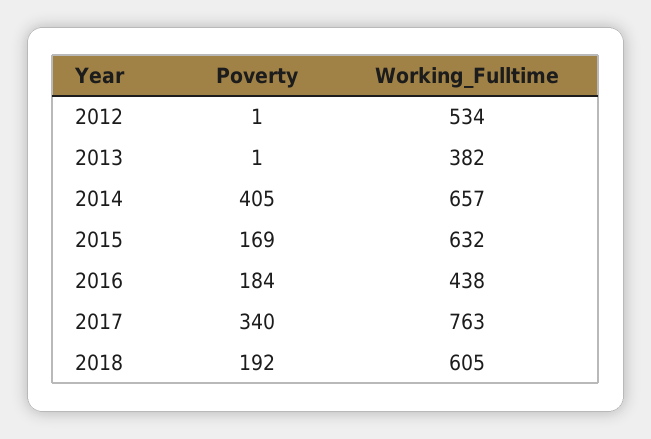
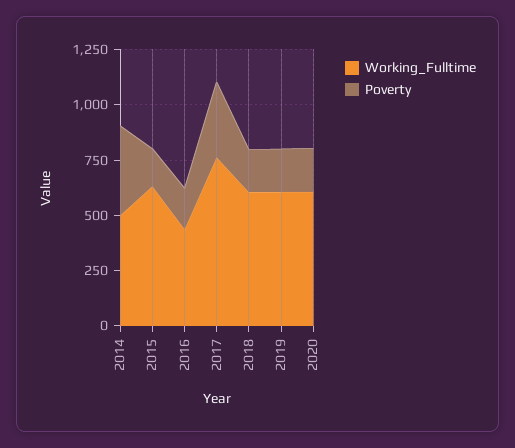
Poverty, 2012: 1 -> none
Working_Fulltime, 2012: 534 -> none
Poverty, 2013: 1 -> none
Working_Fulltime, 2013: 382 -> none
Working_Fulltime, 2014: 657 -> 500
Working_Fulltime, 2019: none -> 600
Poverty, 2019: none -> 200
Working_Fulltime, 2020: none -> 600
Poverty, 2020: none -> 200

